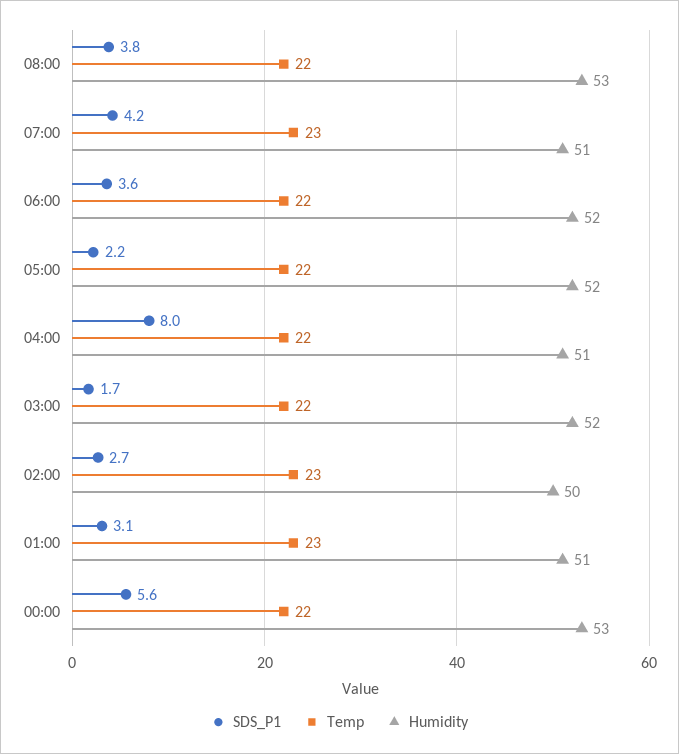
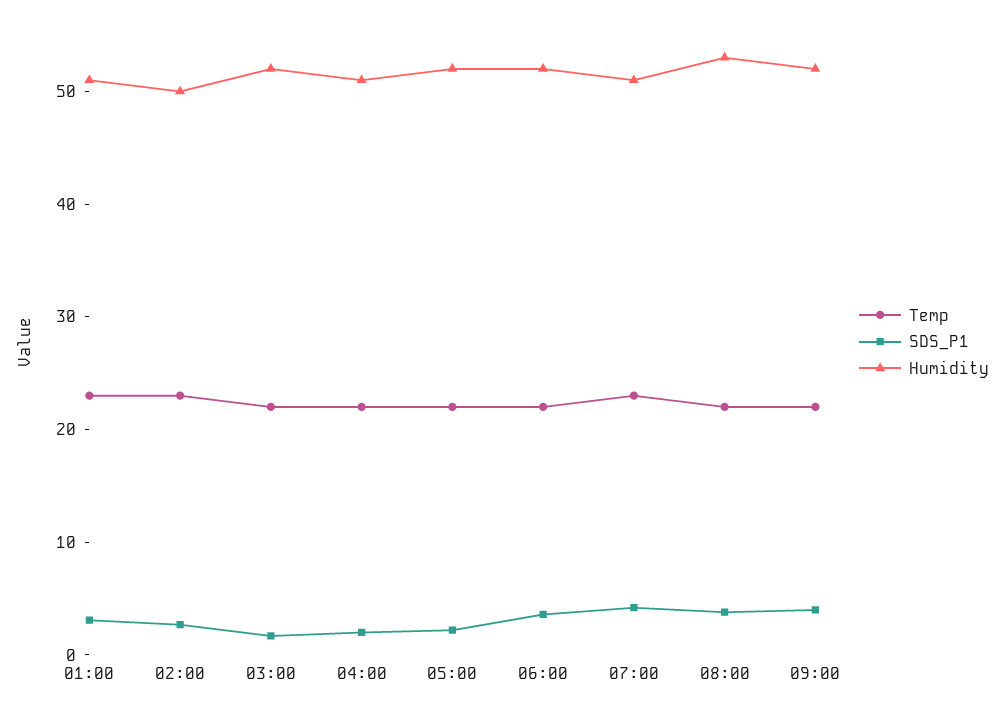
SDS_P1, 04:00: 8 -> 2
SDS_P1, 00:00: 5.6 -> none
Temp, 00:00: 22 -> none
Humidity, 00:00: 53 -> none
Temp, 09:00: none -> 22
SDS_P1, 09:00: none -> 4
Humidity, 09:00: none -> 52

